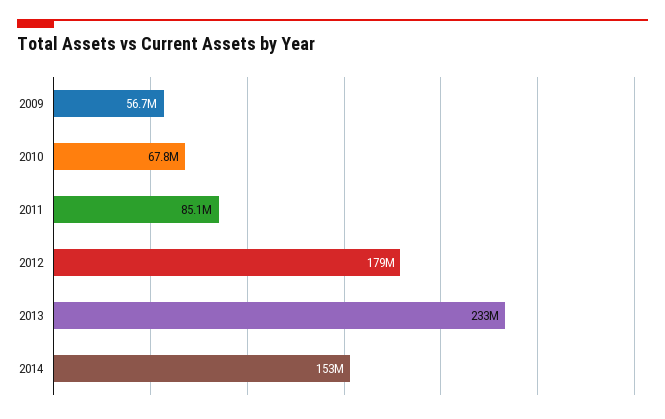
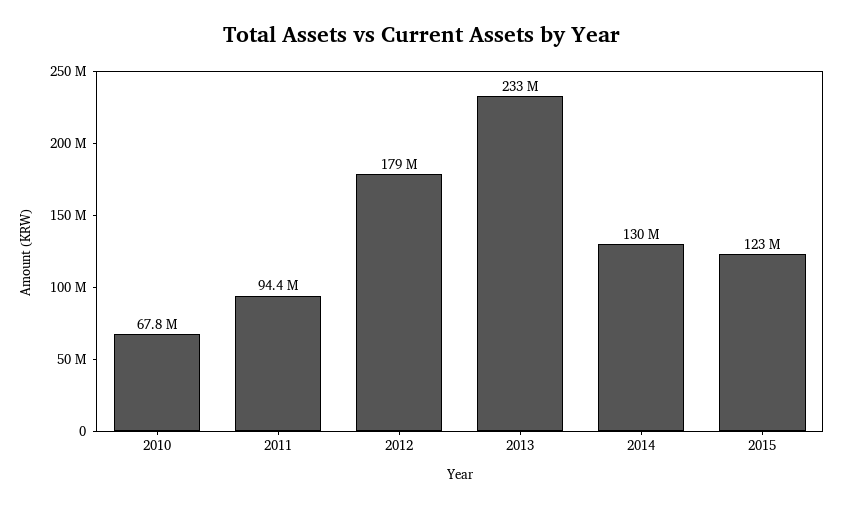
2009: 56700000 -> none
2011: 85100000 -> 94400000
2014: 153000000 -> 130000000
2015: none -> 123000000

